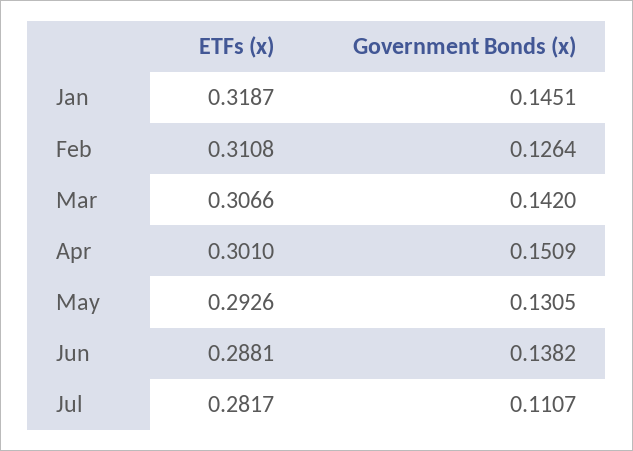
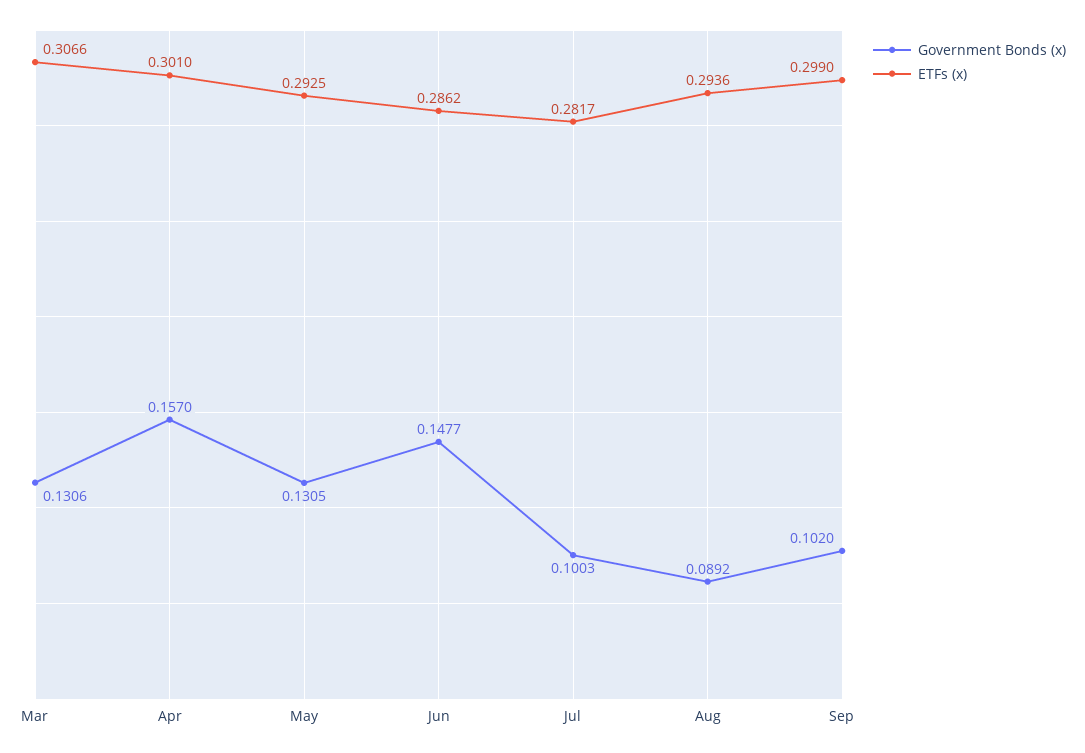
ETFs (x), Jan: 0.3187 -> none
Government Bonds (x), Jan: 0.1451 -> none
ETFs (x), Feb: 0.3108 -> none
Government Bonds (x), Feb: 0.1264 -> none
Government Bonds (x), Mar: 0.142 -> 0.1306
Government Bonds (x), Apr: 0.1509 -> 0.157
ETFs (x), May: 0.2926 -> 0.2925
ETFs (x), Jun: 0.2881 -> 0.2862
Government Bonds (x), Jun: 0.1382 -> 0.1477
Government Bonds (x), Jul: 0.1107 -> 0.1003
Government Bonds (x), Aug: none -> 0.0892
ETFs (x), Aug: none -> 0.2936
Government Bonds (x), Sep: none -> 0.102
ETFs (x), Sep: none -> 0.299

